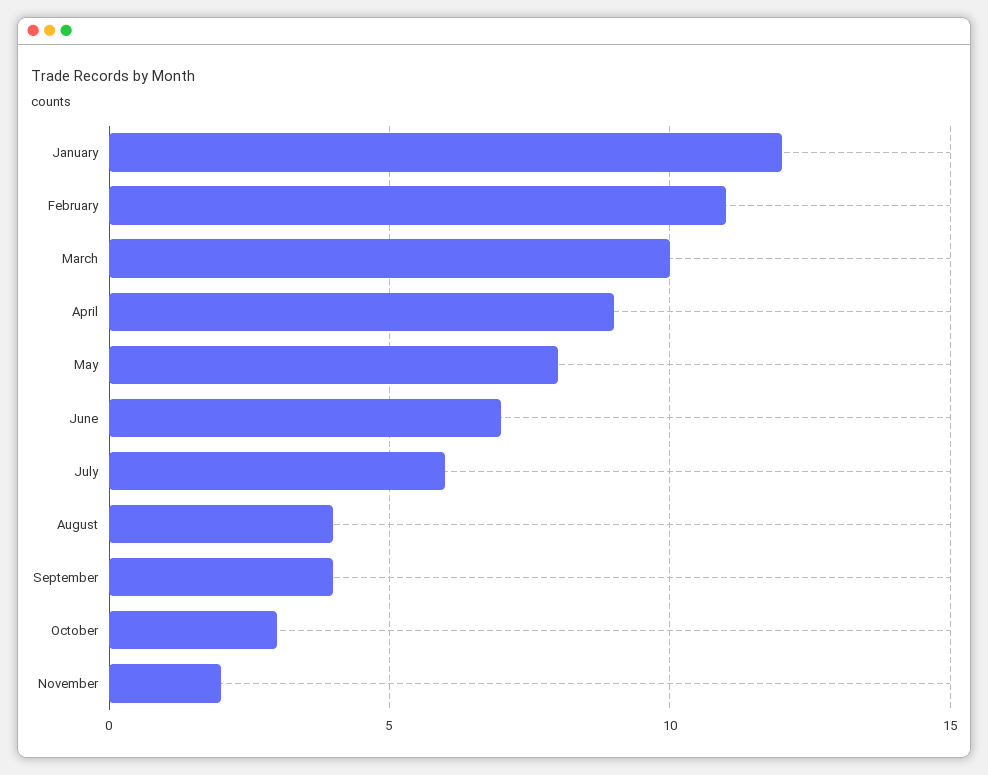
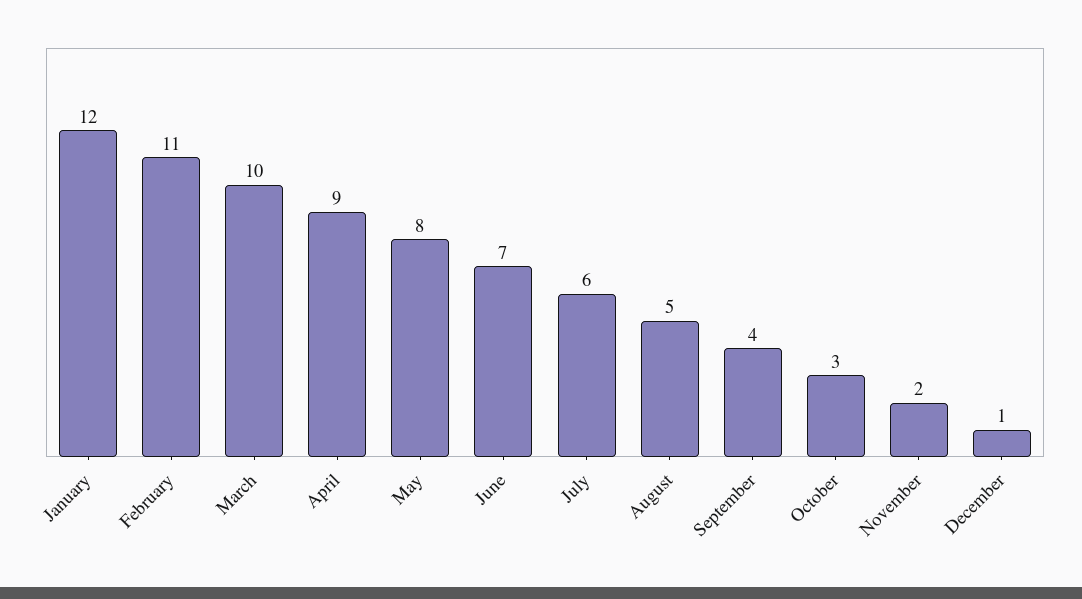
August: 4 -> 5
December: none -> 1

